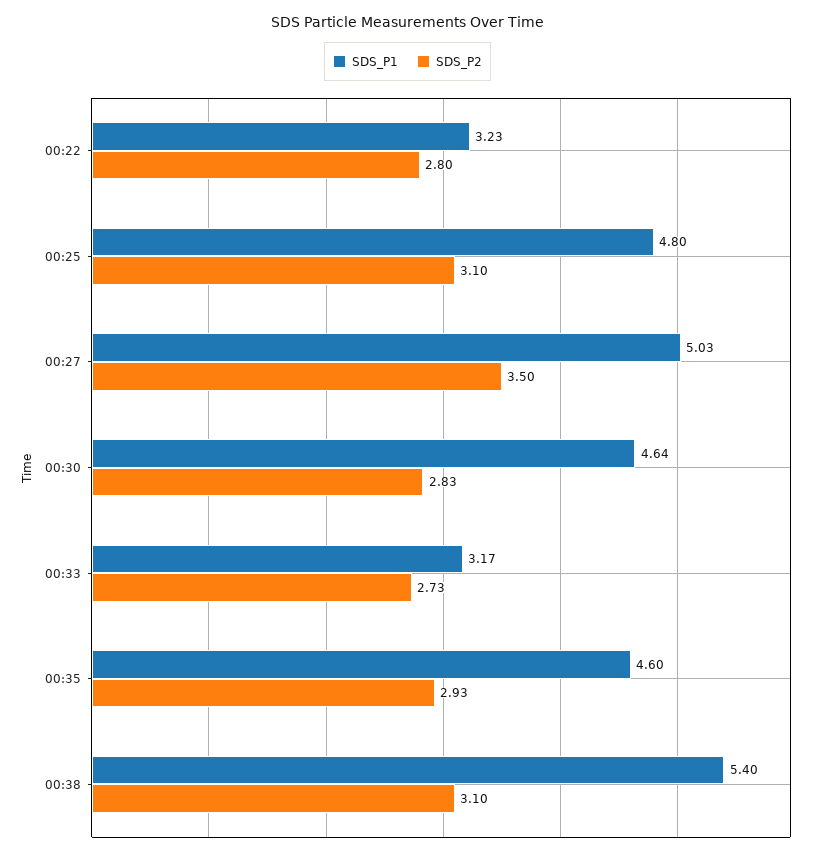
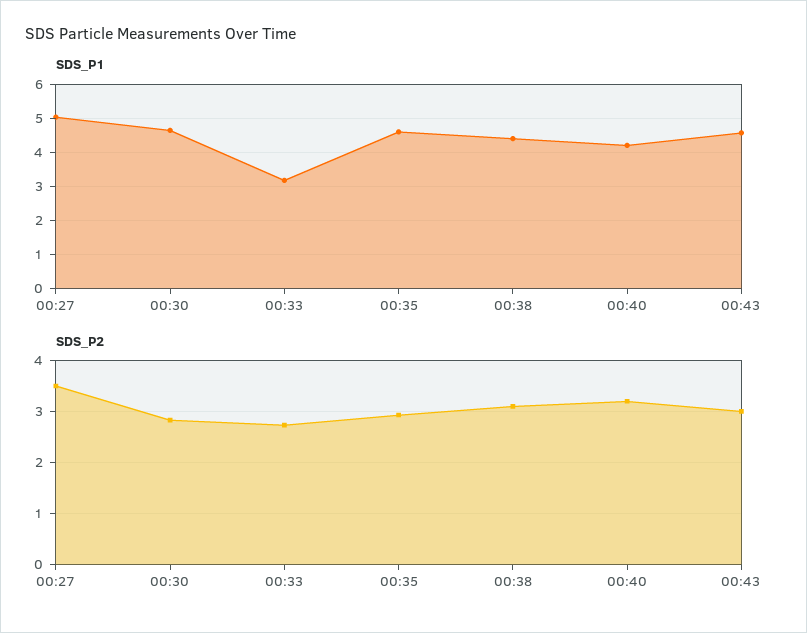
SDS_P1, 00:22: 3.23 -> none
SDS_P2, 00:22: 2.8 -> none
SDS_P1, 00:25: 4.8 -> none
SDS_P2, 00:25: 3.1 -> none
SDS_P1, 00:38: 5.4 -> 4.4
SDS_P1, 00:40: none -> 4.2
SDS_P1, 00:43: none -> 4.6
SDS_P2, 00:40: none -> 3.2
SDS_P2, 00:43: none -> 3

